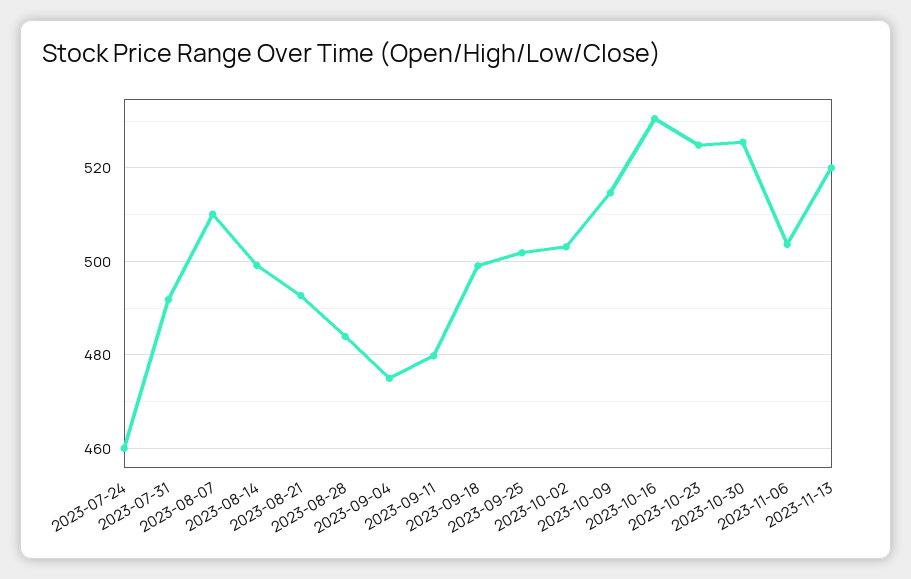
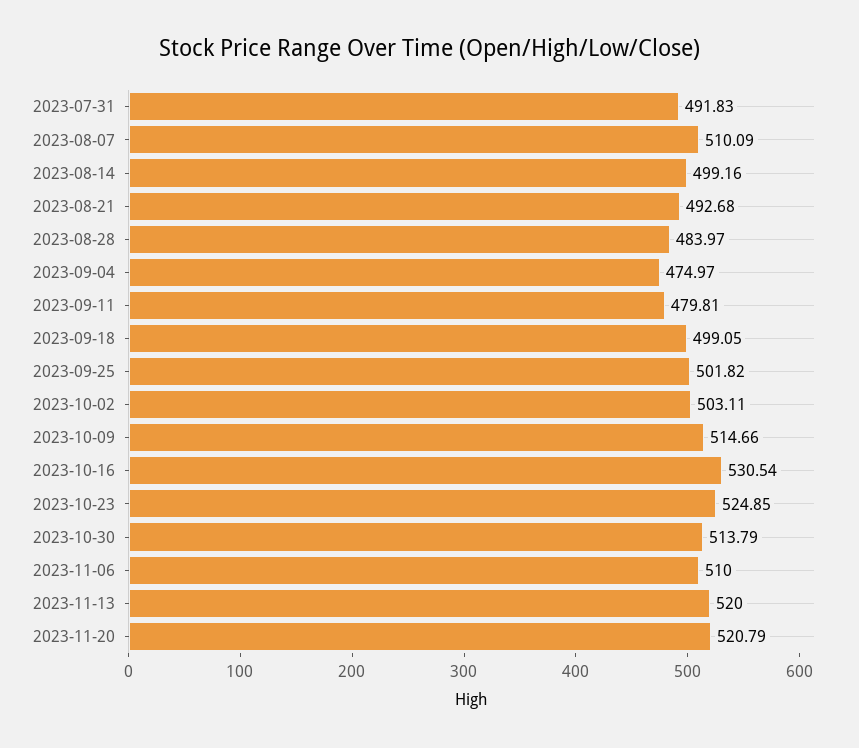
2023-07-24: 460 -> none
2023-10-30: 526 -> 513.79
2023-11-06: 504 -> 510
2023-11-20: none -> 520.79

